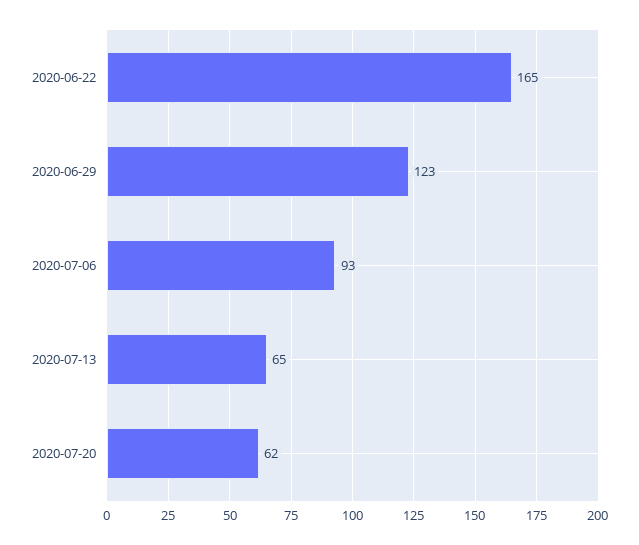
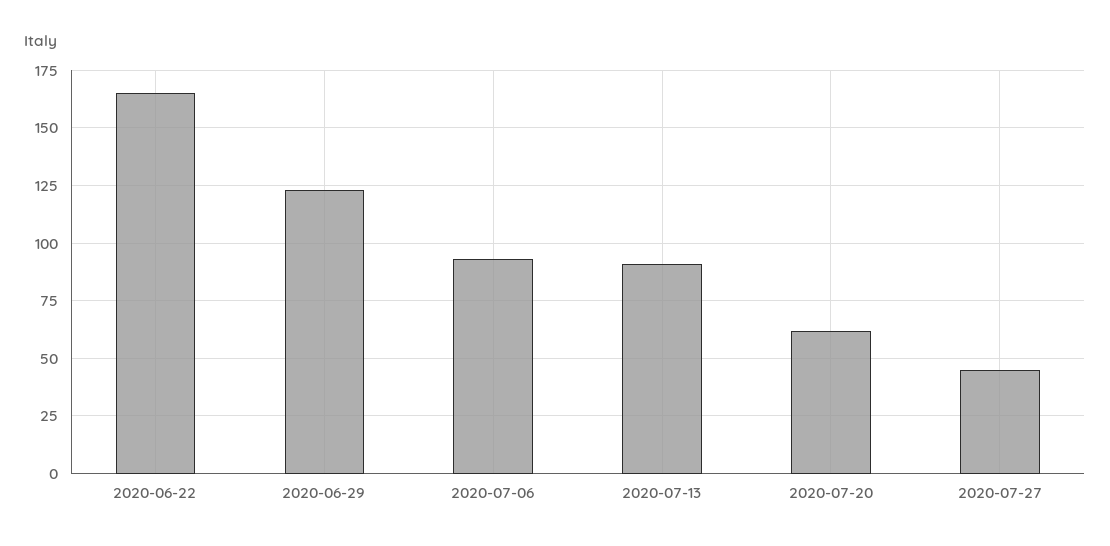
2020-07-13: 65 -> 90
2020-07-27: none -> 45

